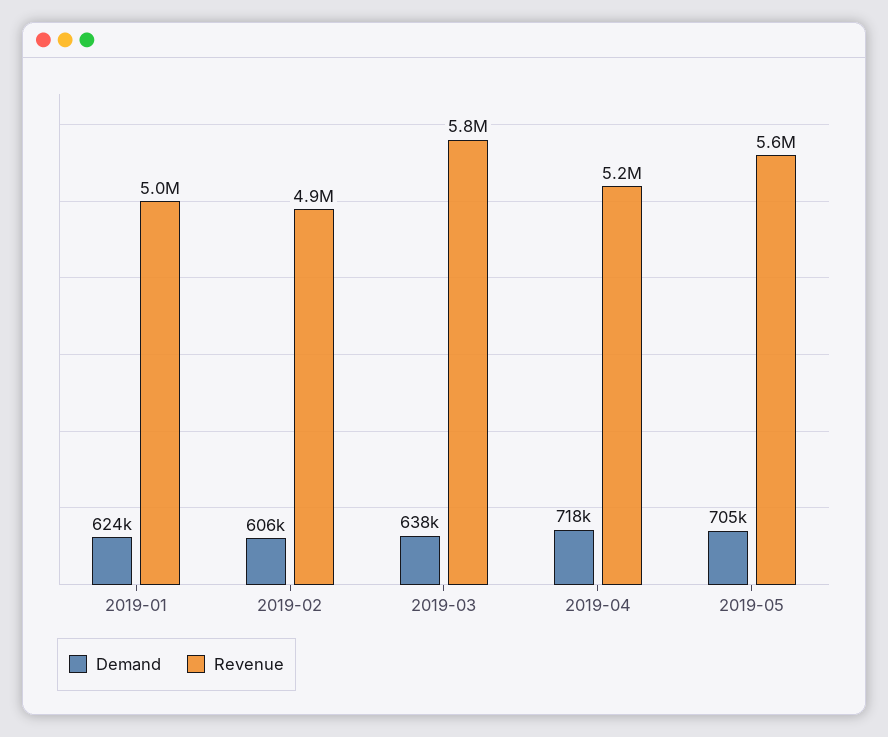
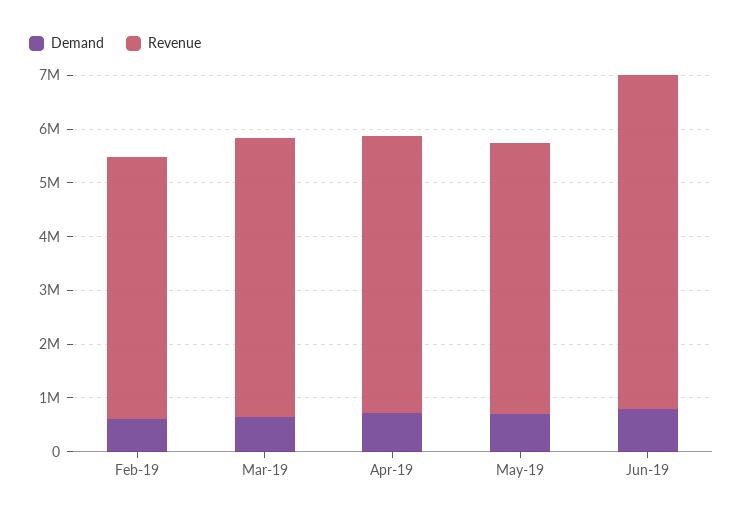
Demand, 2019-01: 624000 -> none
Revenue, 2019-01: 5000000 -> none
Revenue, 2019-03: 5800000 -> 5200000
Revenue, 2019-05: 5600000 -> 5000000
Demand, Jun-19: none -> 800000
Revenue, Jun-19: none -> 6200000

